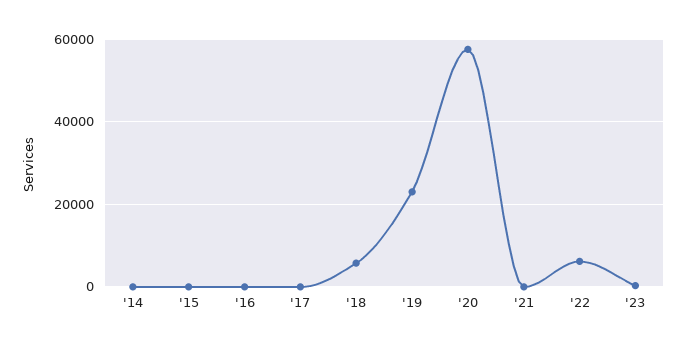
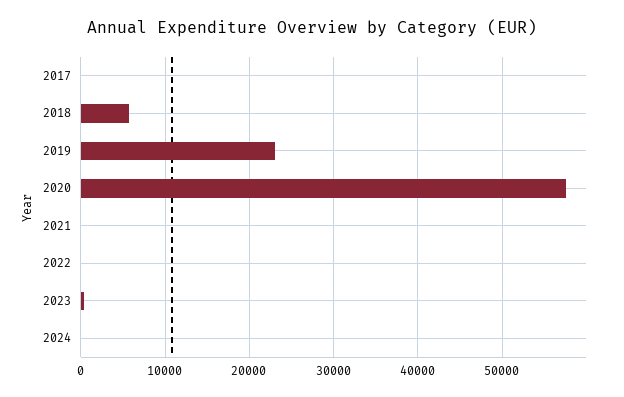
'14: 0 -> none
'15: 0 -> none
'16: 0 -> none
'22: 6000 -> 0
2024: none -> 0

